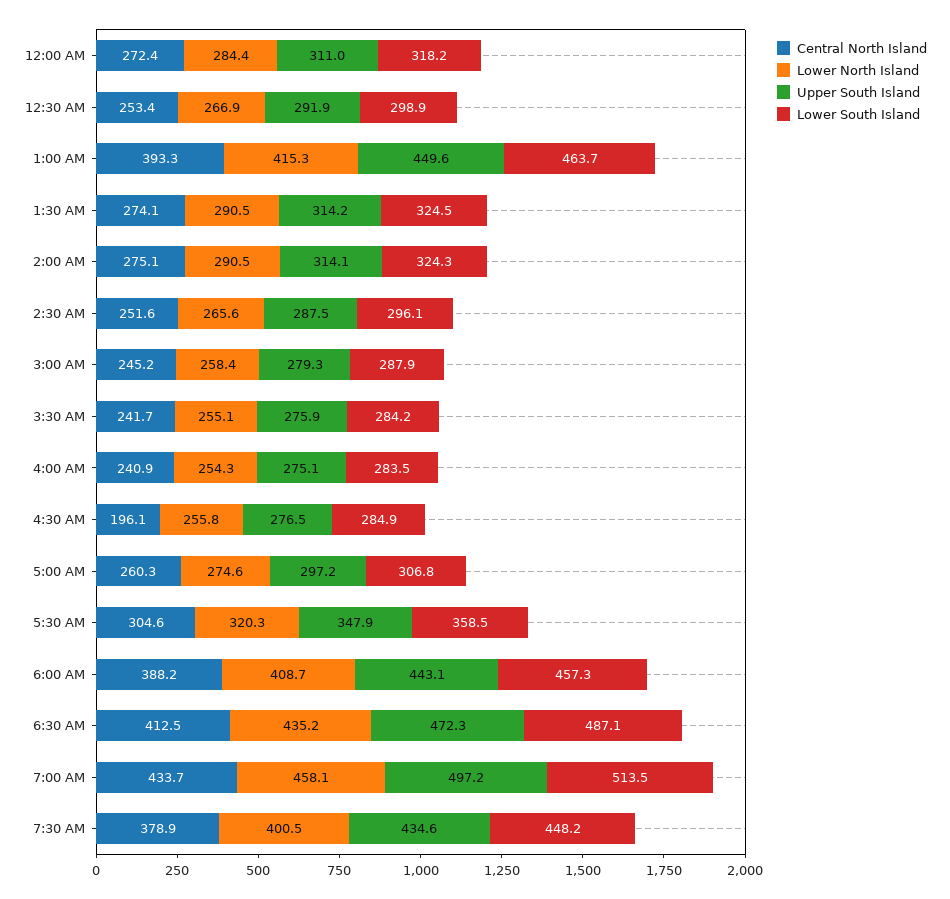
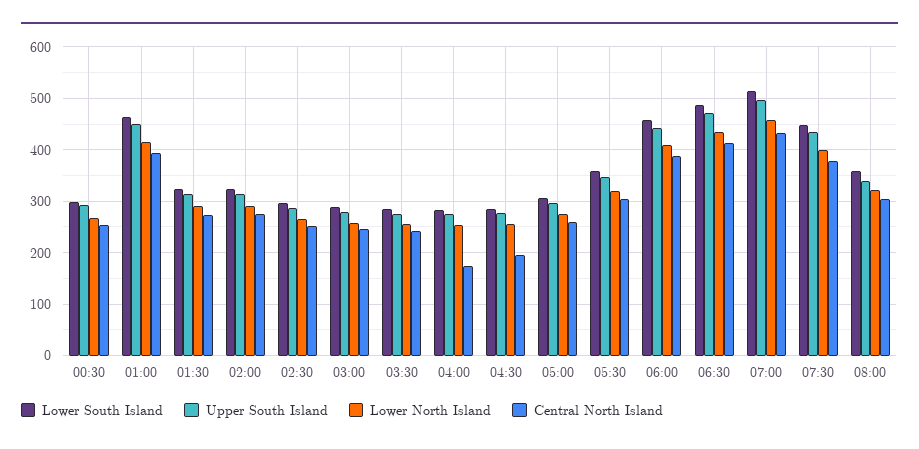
Central North Island, 12:00 AM: 272.4 -> none
Lower North Island, 12:00 AM: 284.4 -> none
Upper South Island, 12:00 AM: 311 -> none
Lower South Island, 12:00 AM: 318.2 -> none
Central North Island, 4:00 AM: 240.9 -> 180
Lower South Island, 08:00: none -> 360
Upper South Island, 08:00: none -> 340
Lower North Island, 08:00: none -> 320
Central North Island, 08:00: none -> 300

